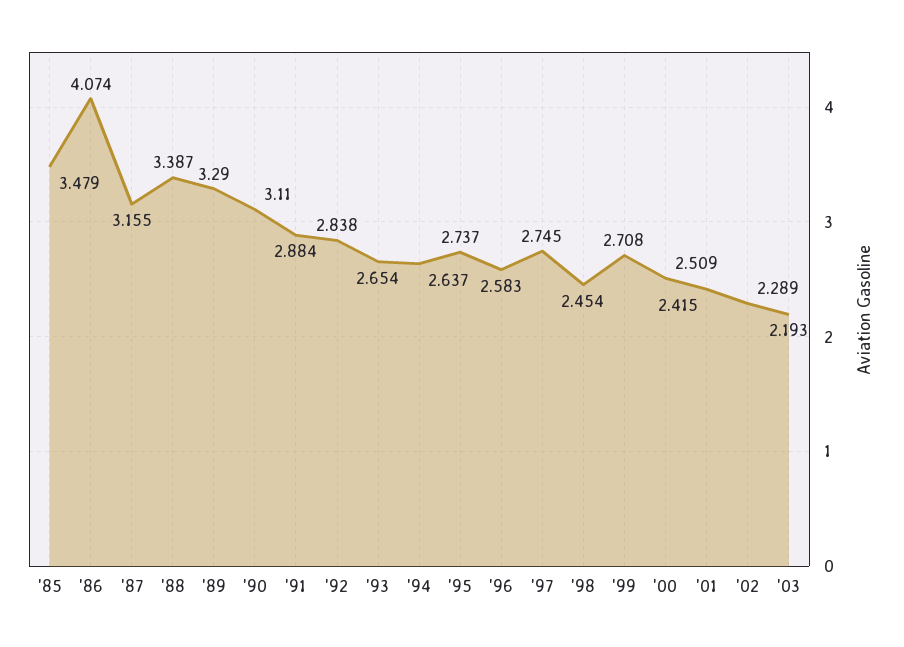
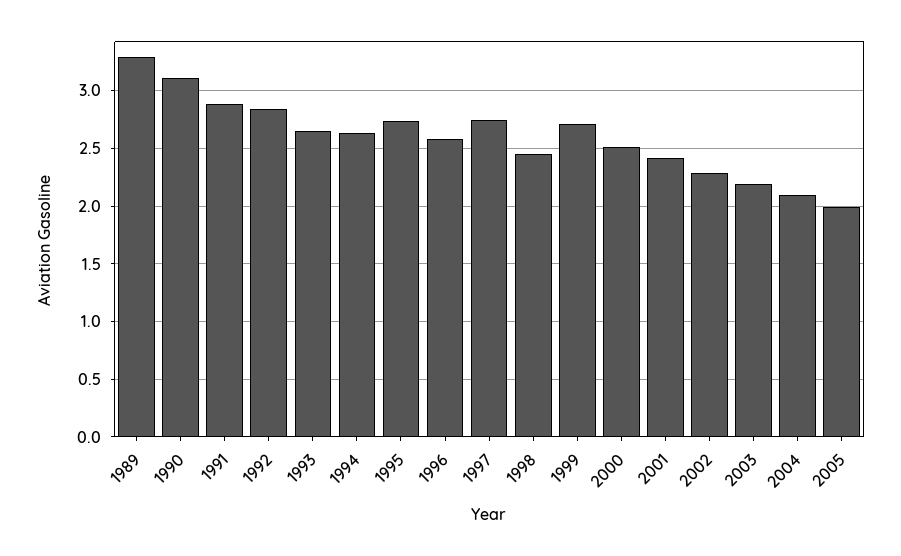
'85: 3.479 -> none
'86: 4.074 -> none
'87: 3.155 -> none
'88: 3.387 -> none
2004: none -> 2.1
2005: none -> 2

